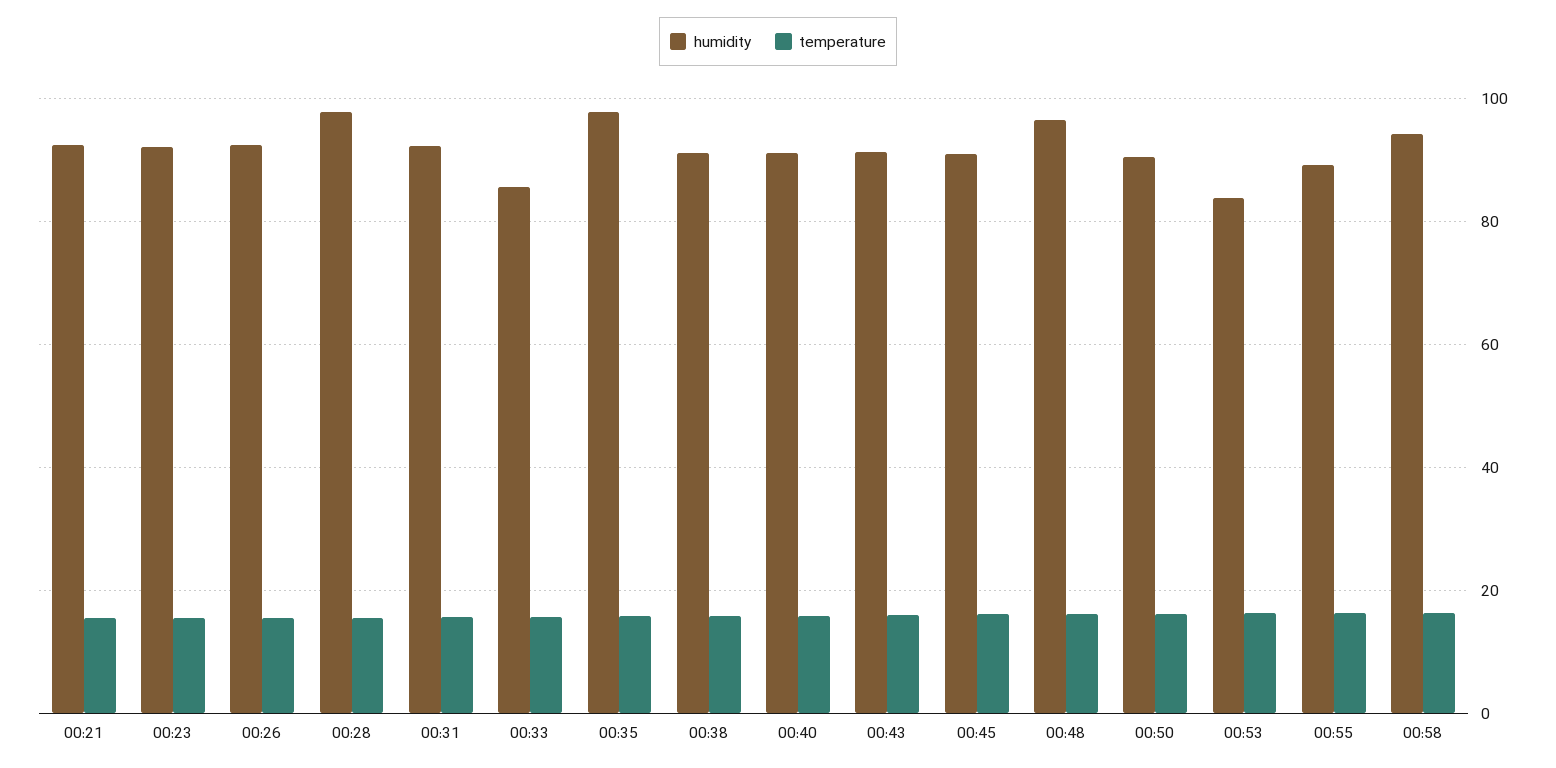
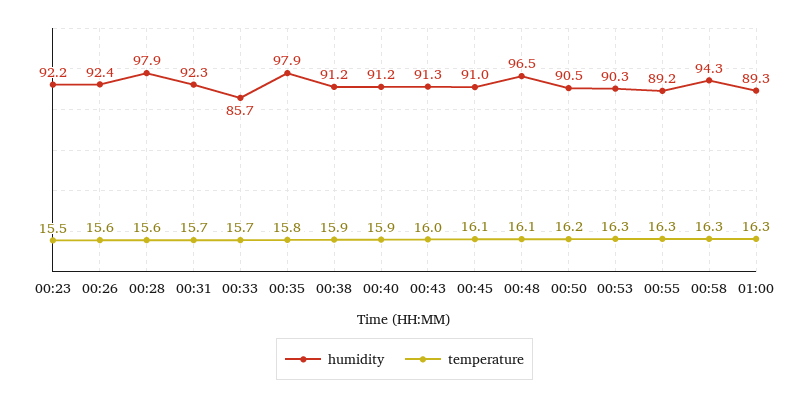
humidity, 00:21: 92 -> none
temperature, 00:21: 16 -> none
humidity, 00:53: 84 -> 90.3
humidity, 01:00: none -> 89.3
temperature, 01:00: none -> 16.3

